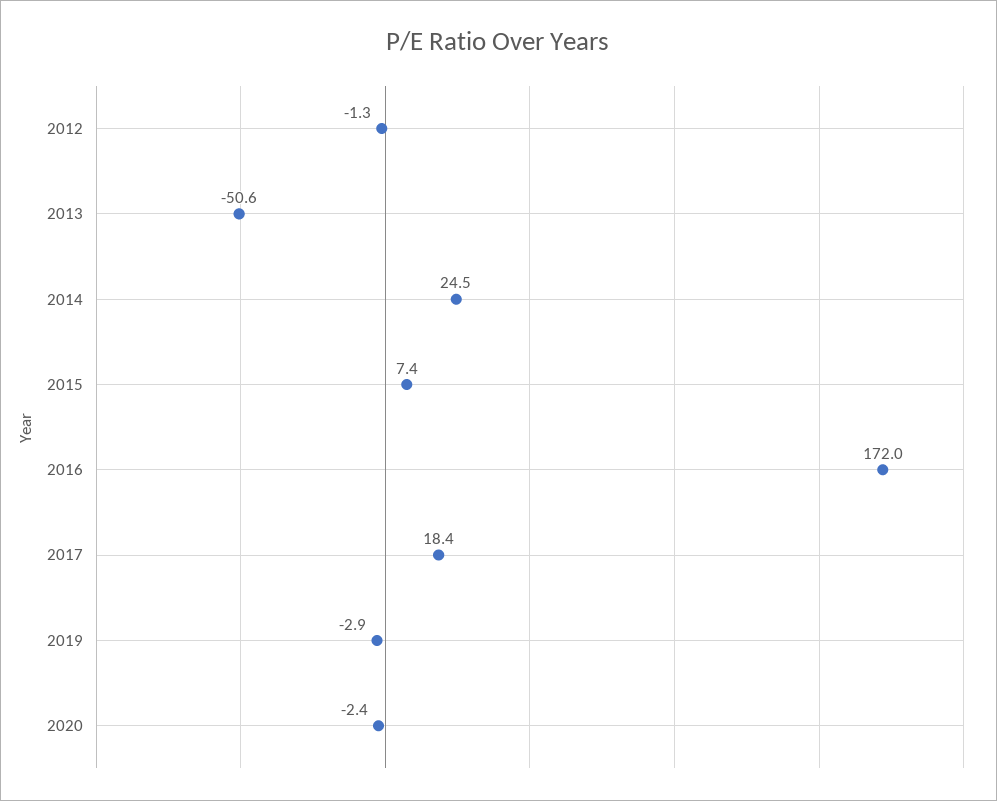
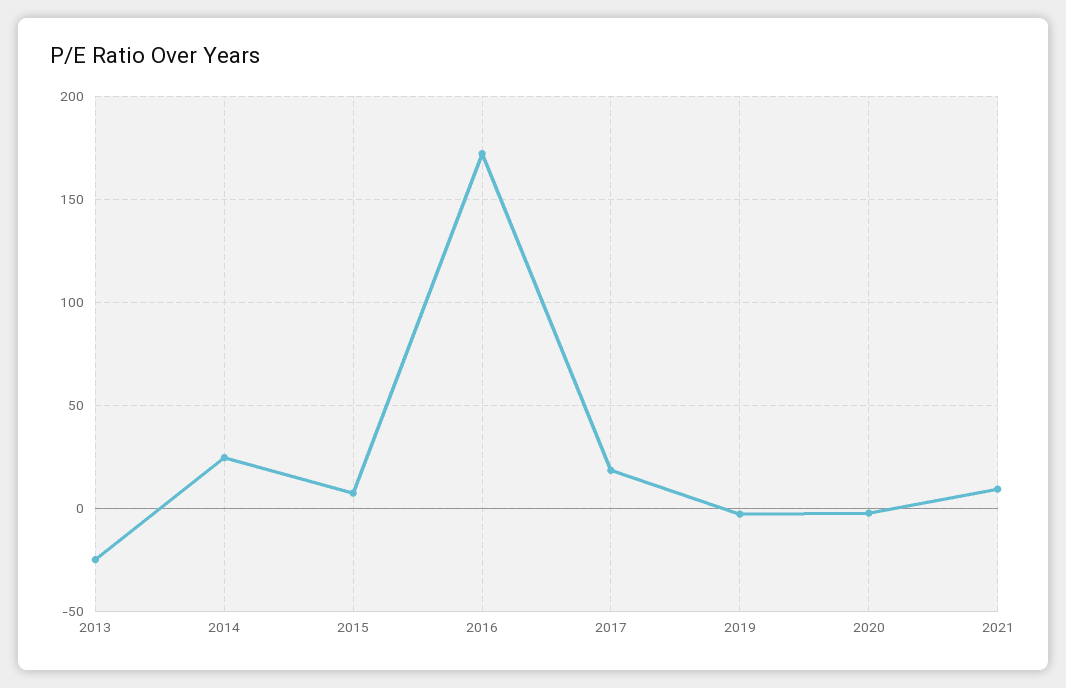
2012: -1.3 -> none
2013: -50.6 -> -25
2021: none -> 10

